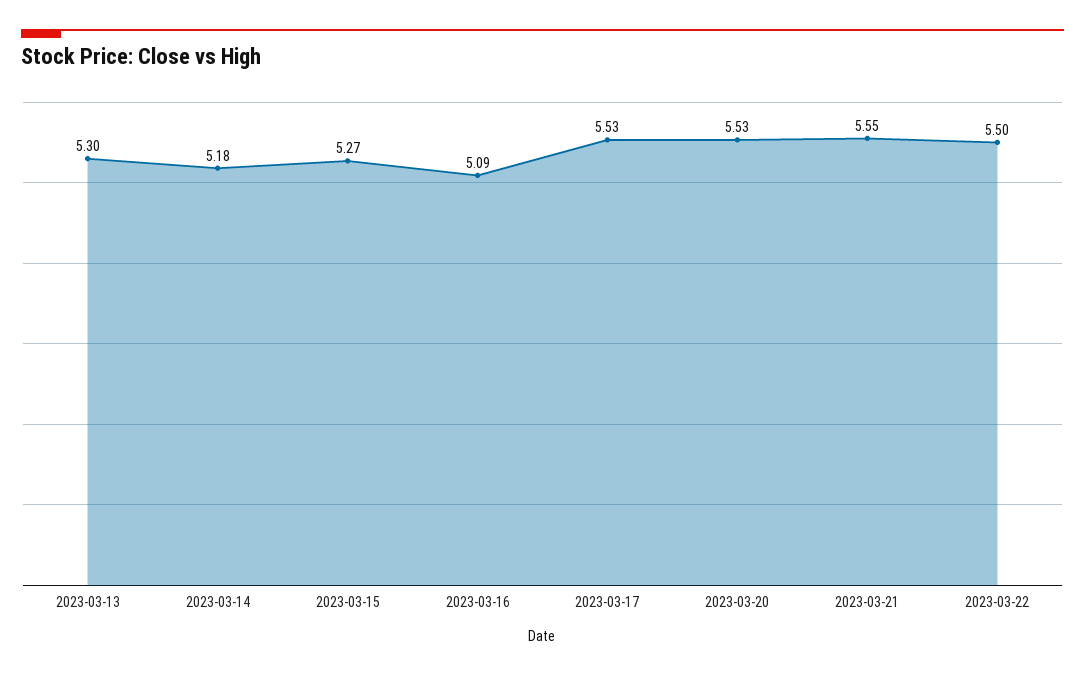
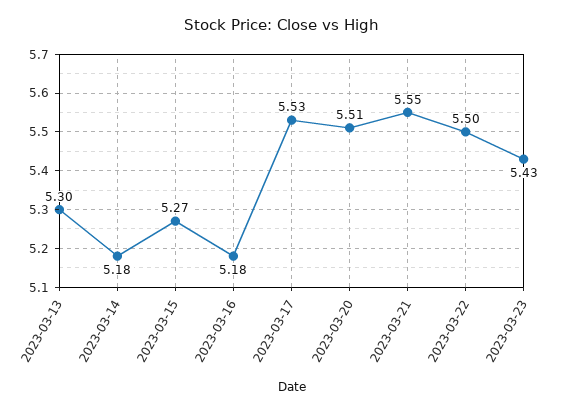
2023-03-16: 5.09 -> 5.18
2023-03-20: 5.53 -> 5.51
2023-03-23: none -> 5.43

